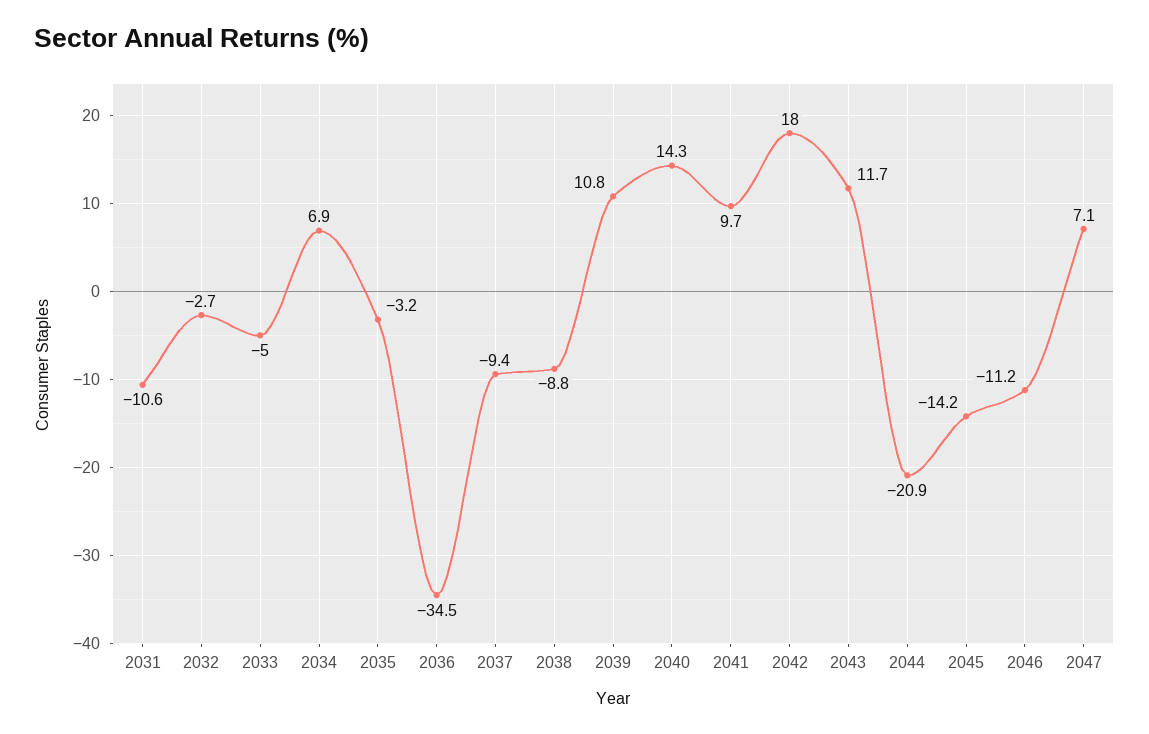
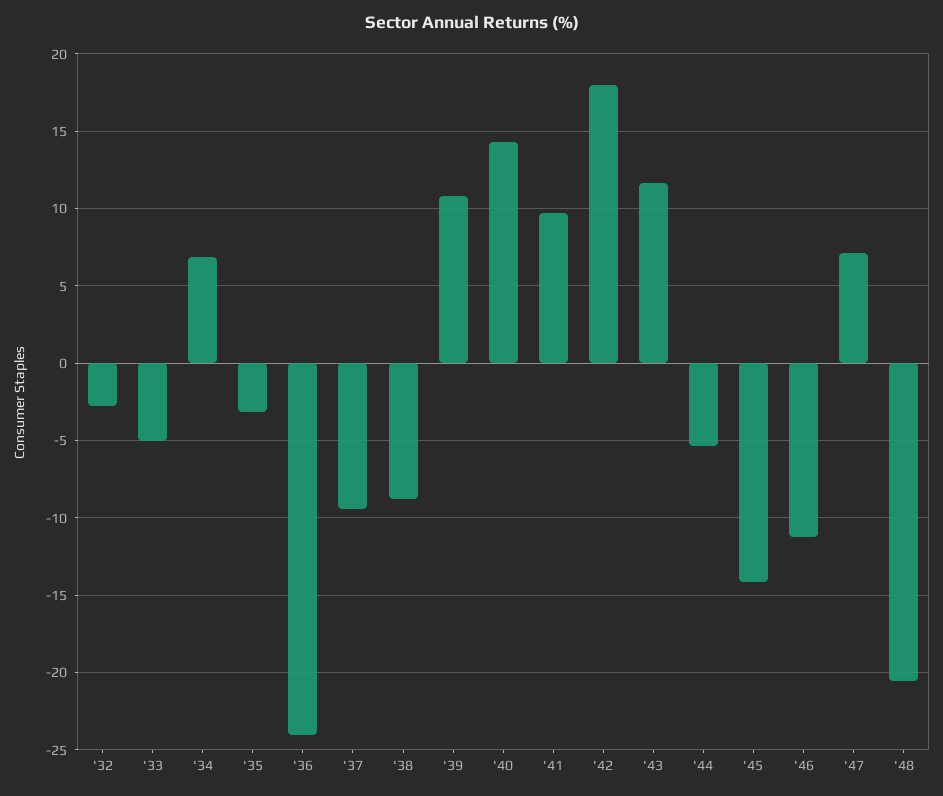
2031: -10.6 -> none
2036: -34.5 -> -24
2044: -20.9 -> -5.5
'48: none -> -20.5

